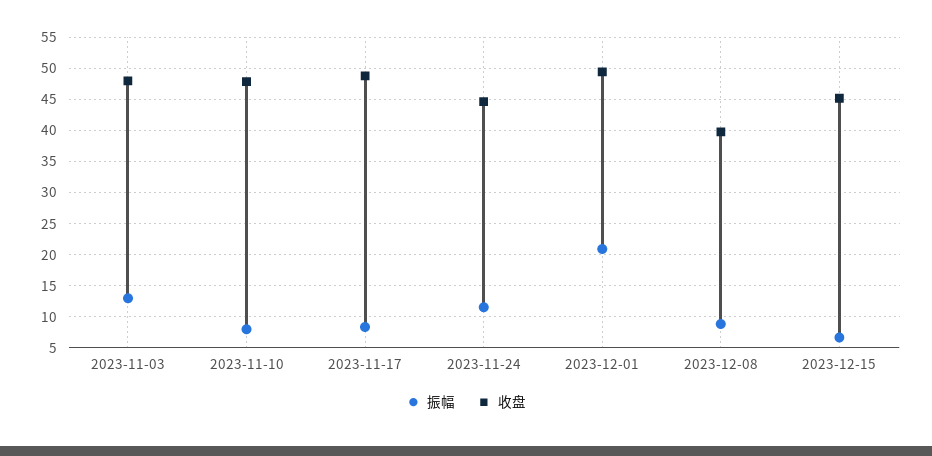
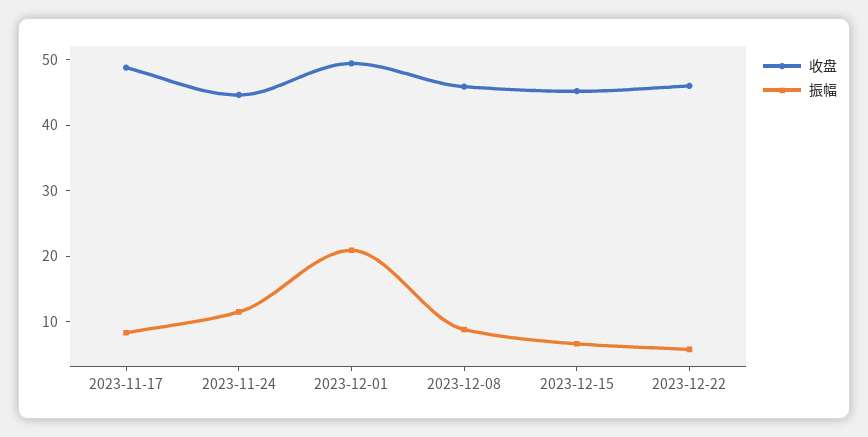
振幅, 2023-11-03: 13 -> none
收盘, 2023-11-03: 48 -> none
振幅, 2023-11-10: 8 -> none
收盘, 2023-11-10: 48 -> none
收盘, 2023-12-08: 40 -> 46
收盘, 2023-12-22: none -> 46
振幅, 2023-12-22: none -> 6

